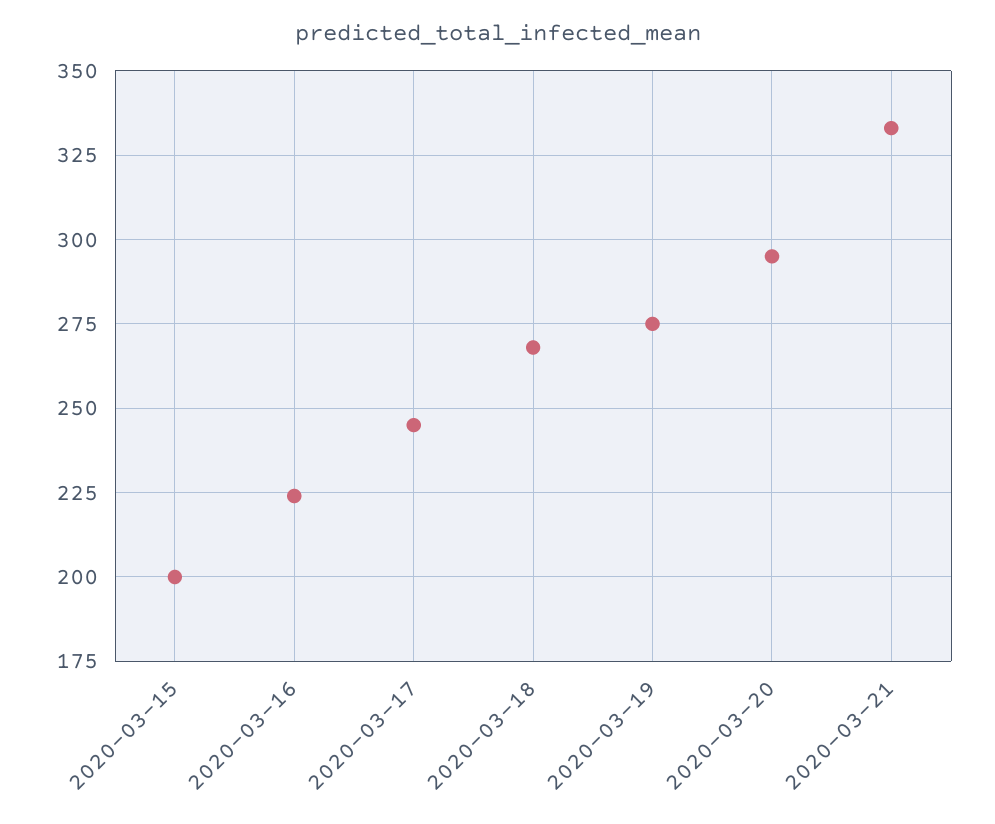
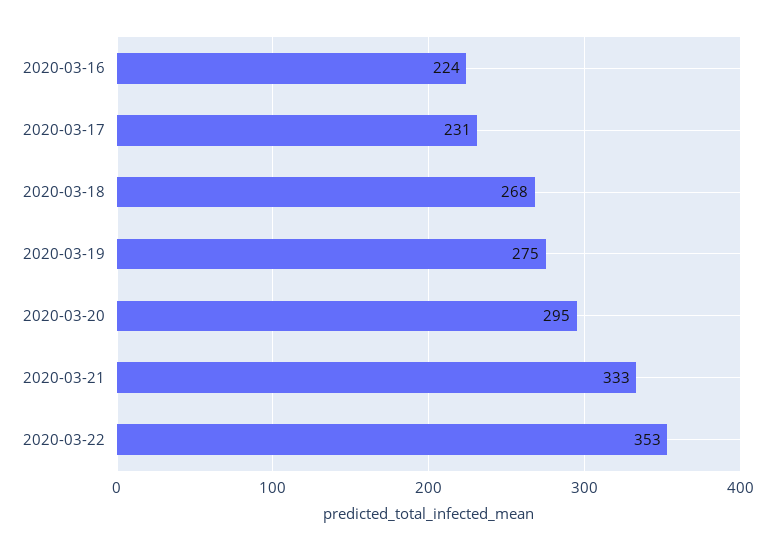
2020-03-15: 200 -> none
2020-03-17: 245 -> 231
2020-03-22: none -> 353

